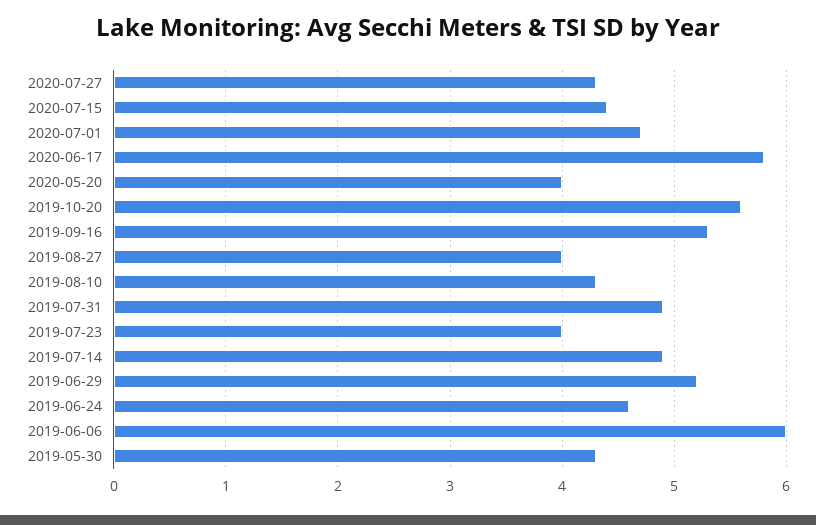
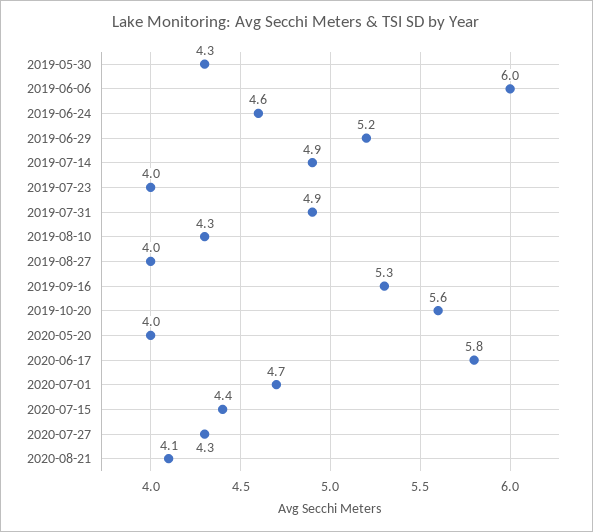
2020-08-21: none -> 4.1

